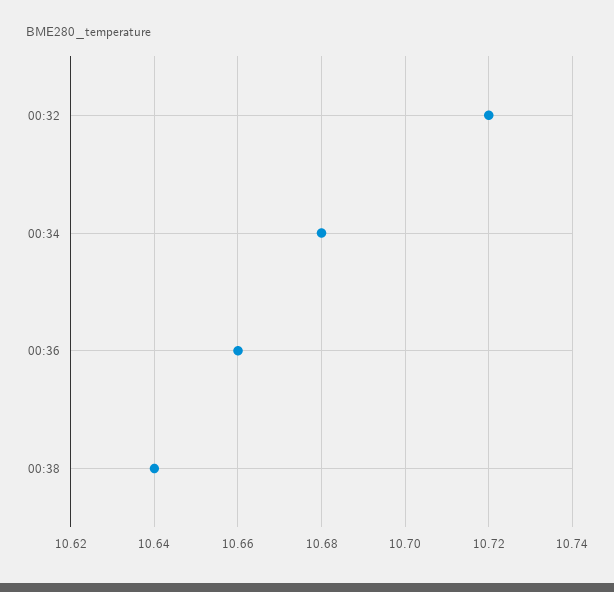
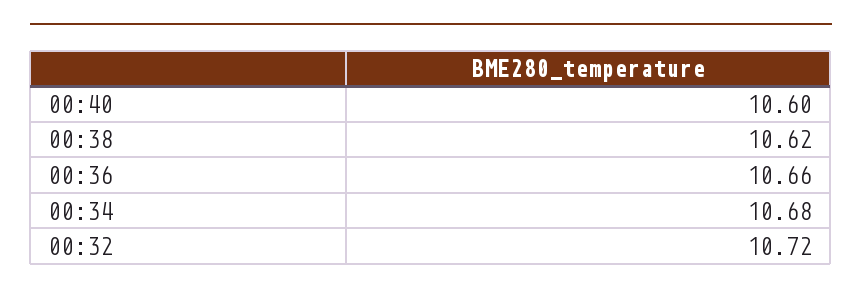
00:38: 10.64 -> 10.62
00:40: none -> 10.6

